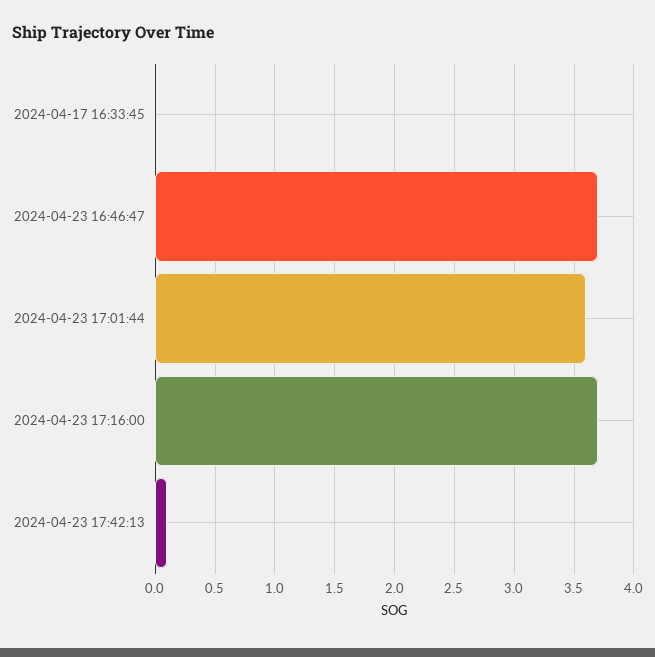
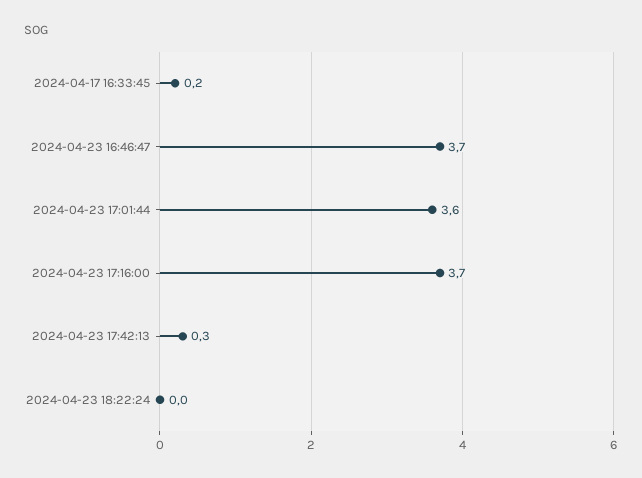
2024-04-17 16:33:45: 0 -> 0.2
2024-04-23 17:42:13: 0.1 -> 0.3
2024-04-23 18:22:24: none -> 0

